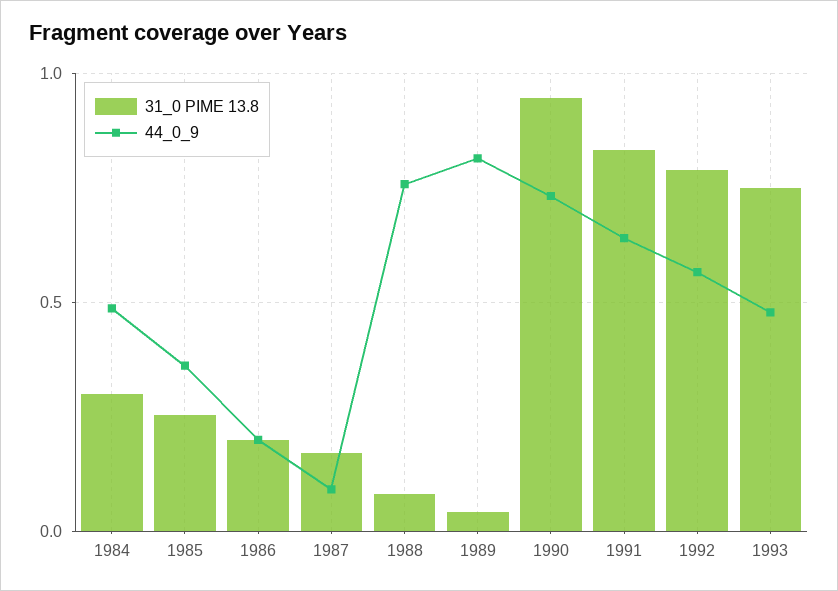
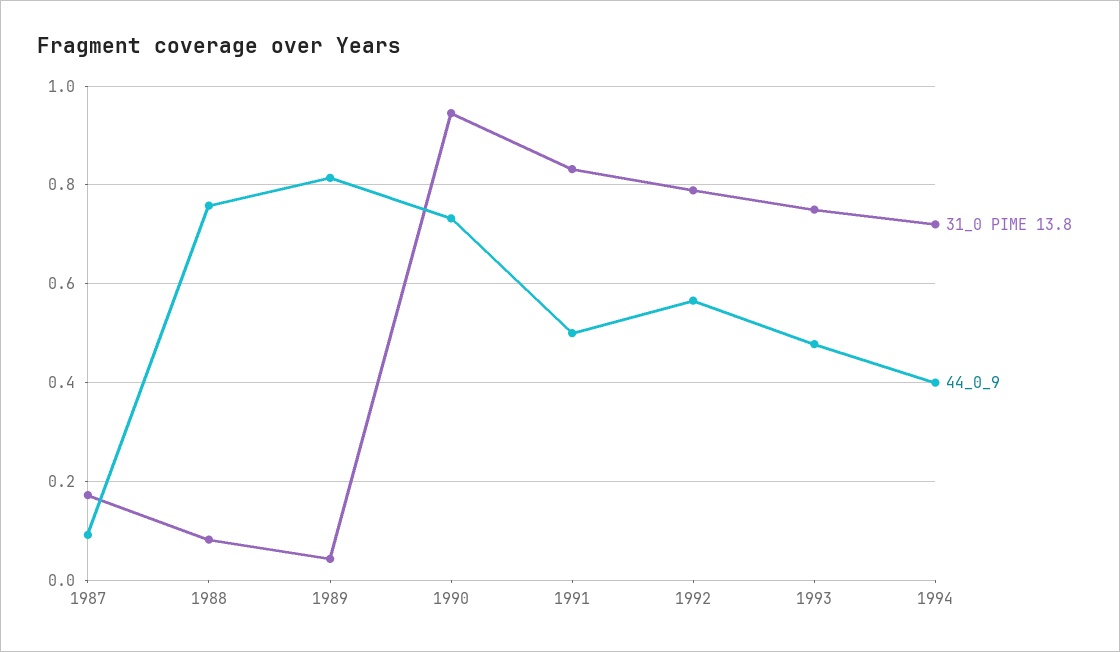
31_0 PIME 13.8, 1984: 0.3 -> none
44_0_9, 1984: 0.5 -> none
31_0 PIME 13.8, 1985: 0.25 -> none
44_0_9, 1985: 0.35 -> none
31_0 PIME 13.8, 1986: 0.2 -> none
44_0_9, 1986: 0.2 -> none
44_0_9, 1991: 0.65 -> 0.5
31_0 PIME 13.8, 1994: none -> 0.72
44_0_9, 1994: none -> 0.4

